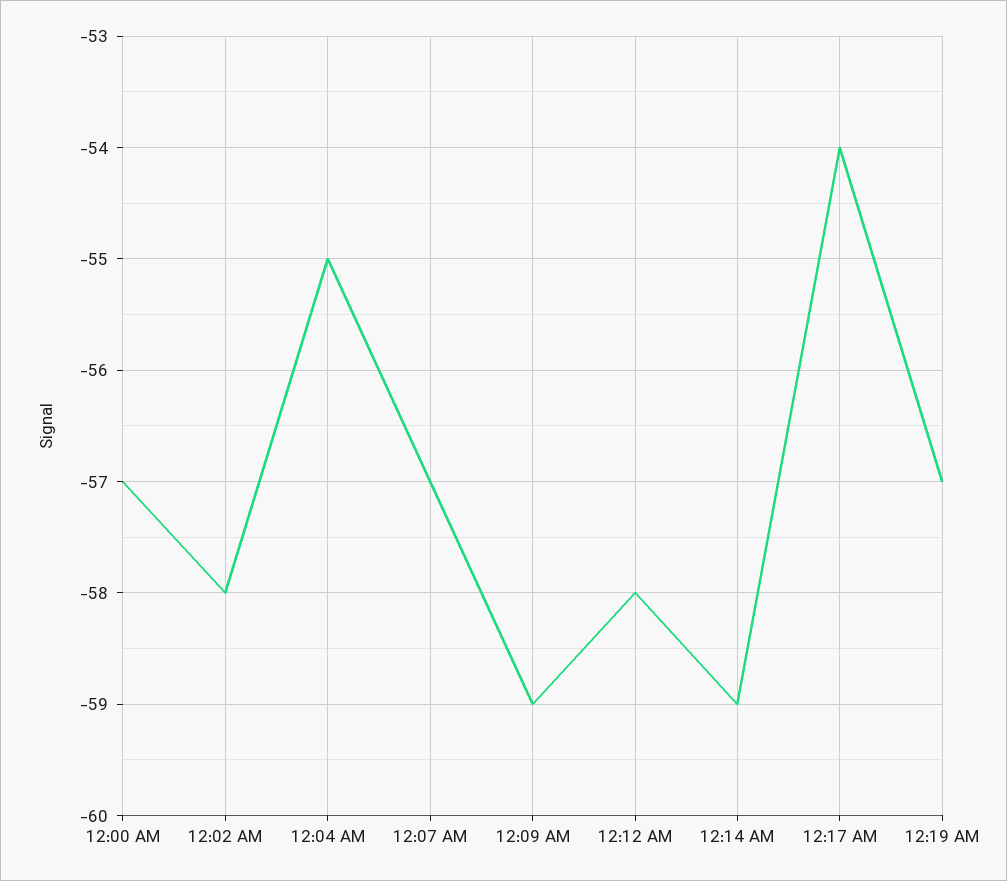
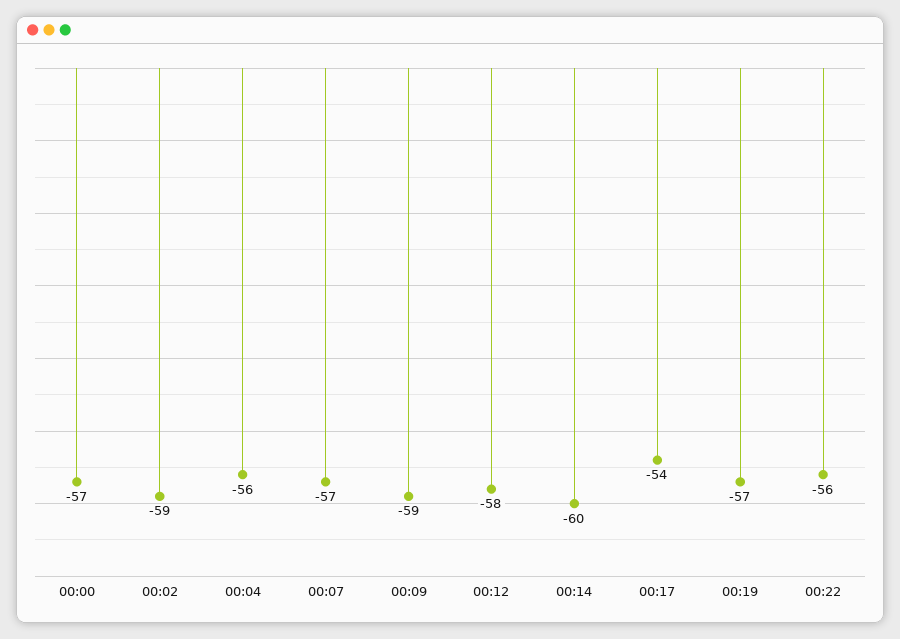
12:02 AM: -58 -> -59
12:04 AM: -55 -> -56
12:14 AM: -59 -> -60
00:22: none -> -56

